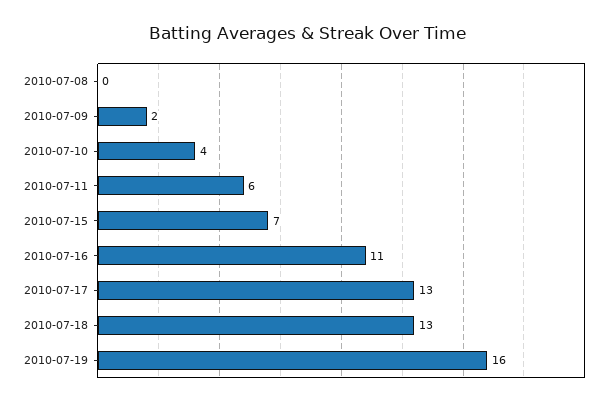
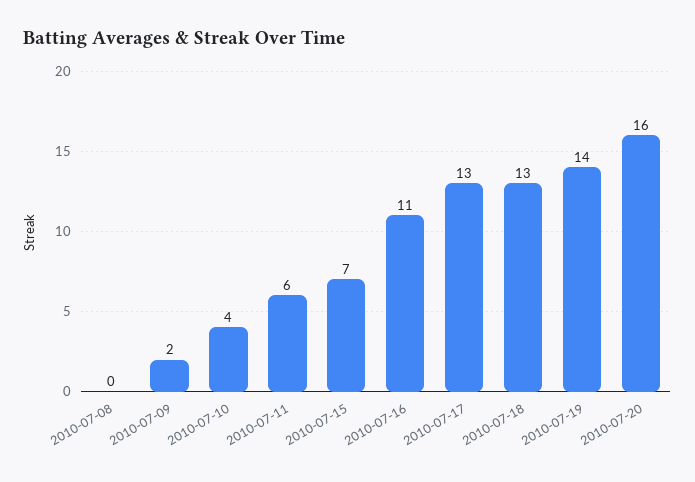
2010-07-19: 16 -> 14
2010-07-20: none -> 16

